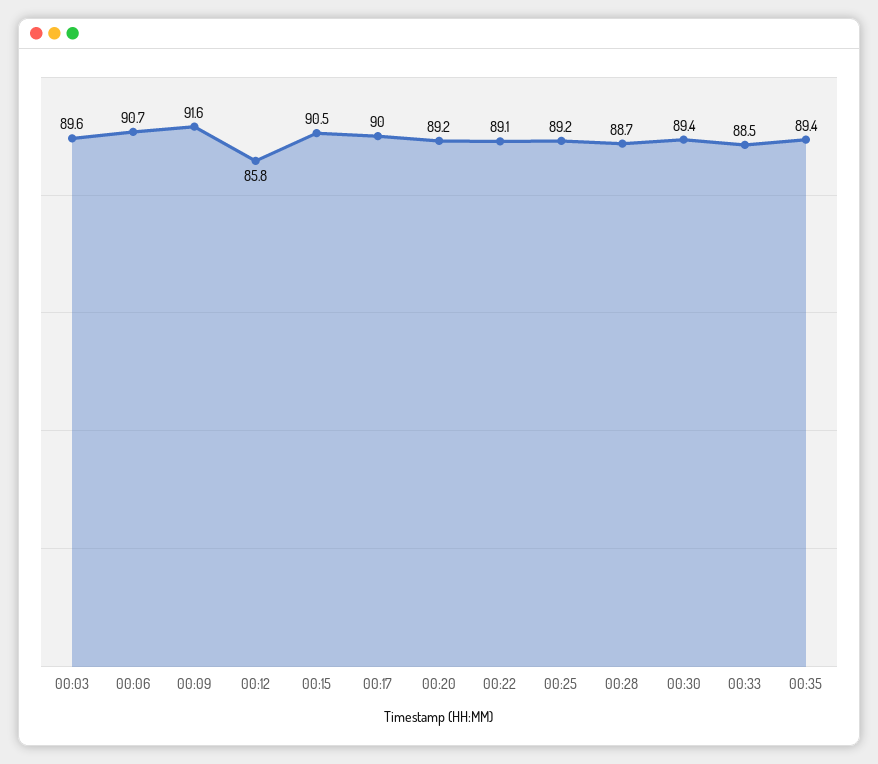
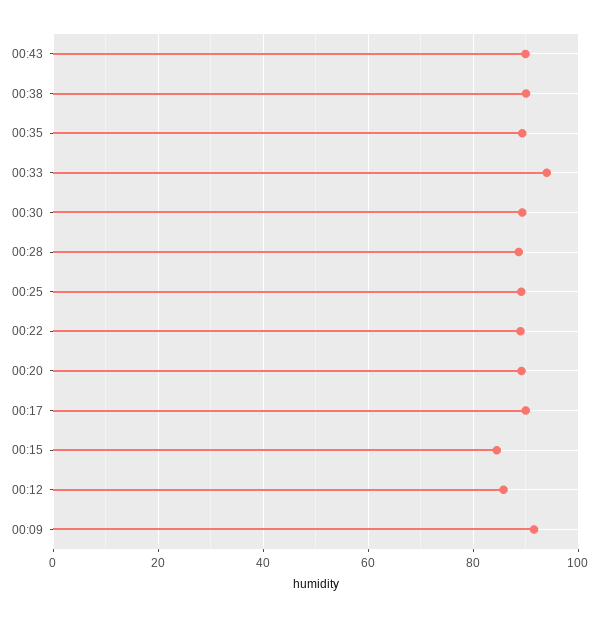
00:03: 89.6 -> none
00:06: 90.7 -> none
00:15: 90.5 -> 84
00:33: 88.5 -> 94
00:43: none -> 90
00:38: none -> 90

